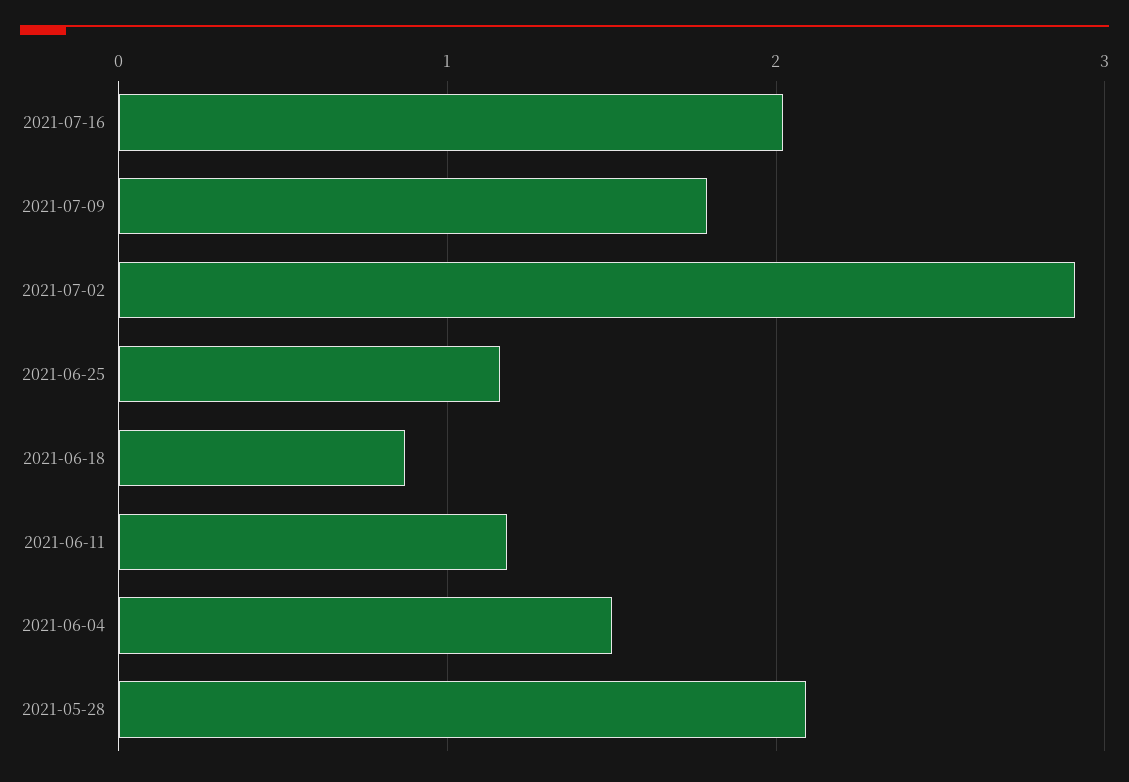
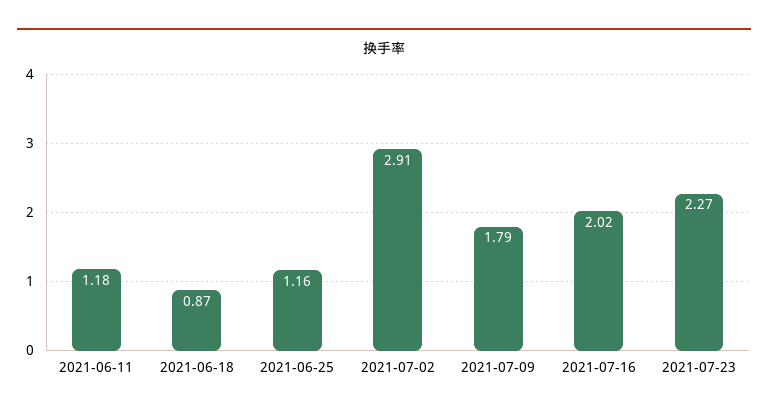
2021-06-04: 1.5 -> none
2021-05-28: 2.1 -> none
2021-07-23: none -> 2.27

